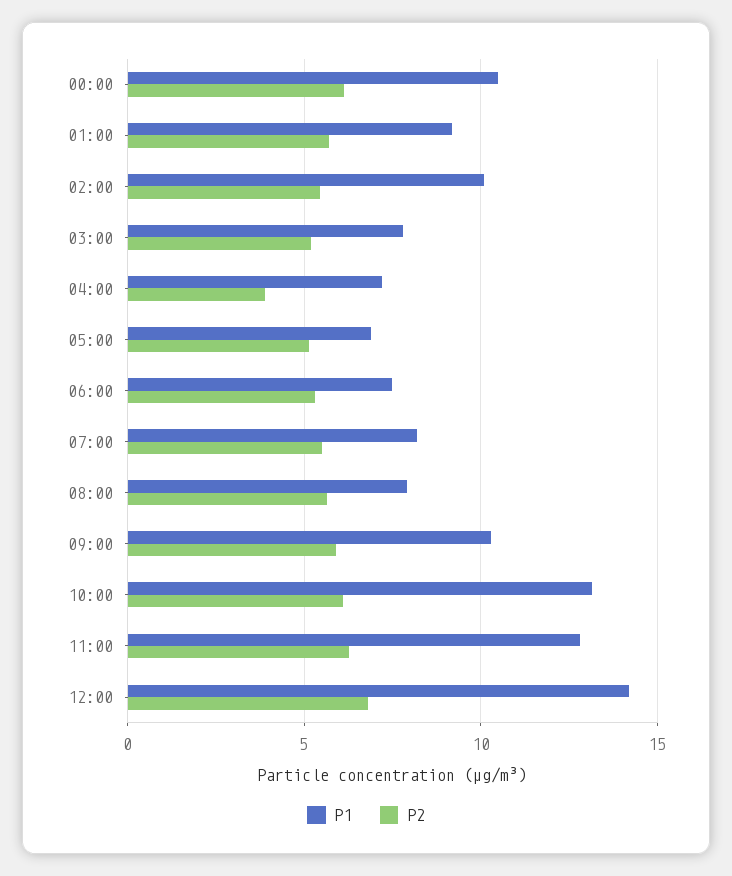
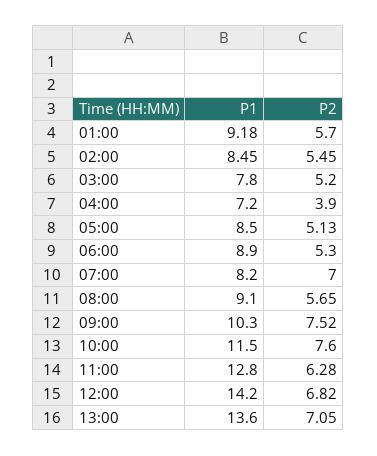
P1, 00:00: 10.5 -> none
P2, 00:00: 6 -> none
P1, 02:00: 10 -> 8.45
P1, 05:00: 7 -> 8.5
P1, 06:00: 7.5 -> 8.9
P2, 07:00: 5.5 -> 7
P1, 08:00: 8 -> 9.1
P2, 09:00: 6 -> 7.52
P1, 10:00: 13 -> 11.5
P2, 10:00: 6 -> 7.6
P1, 13:00: none -> 13.6
P2, 13:00: none -> 7.05

